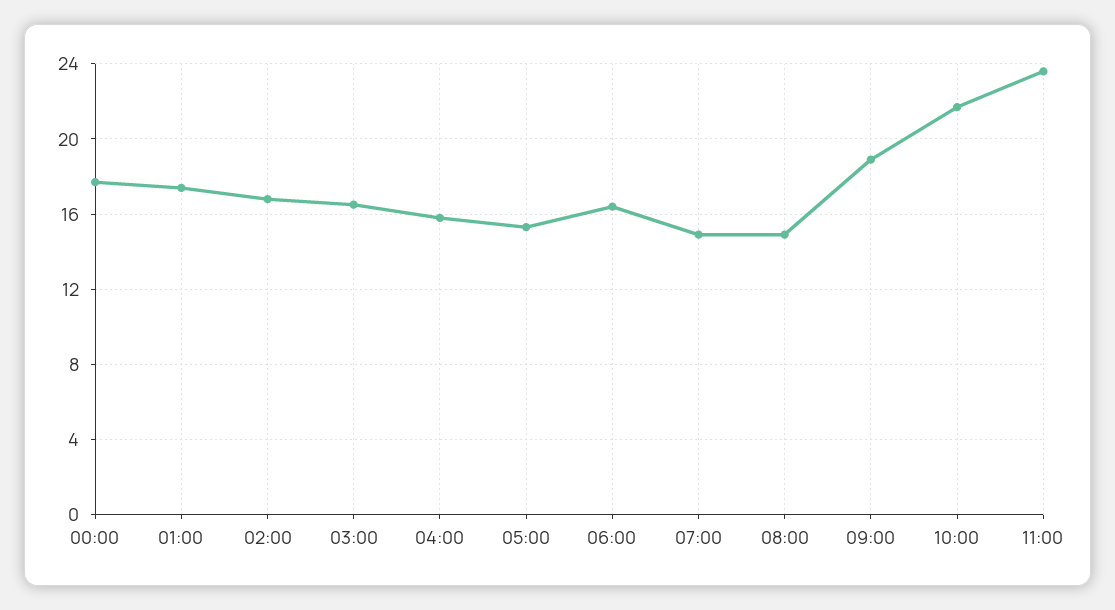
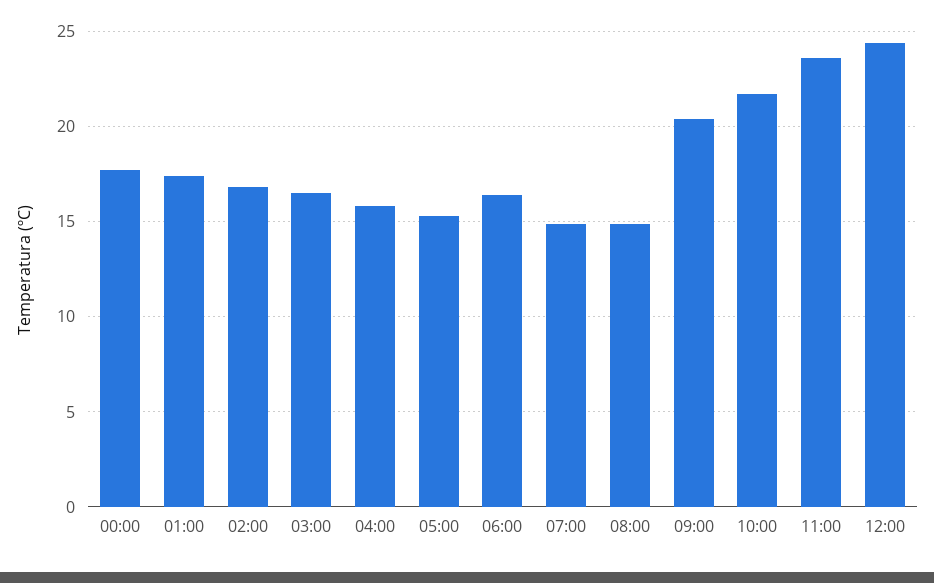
09:00: 19 -> 20.5
12:00: none -> 24.5

